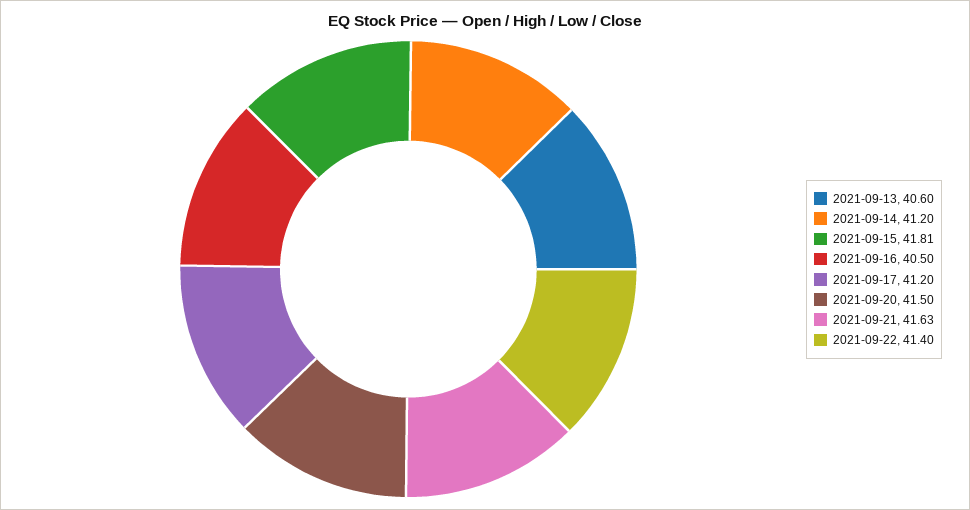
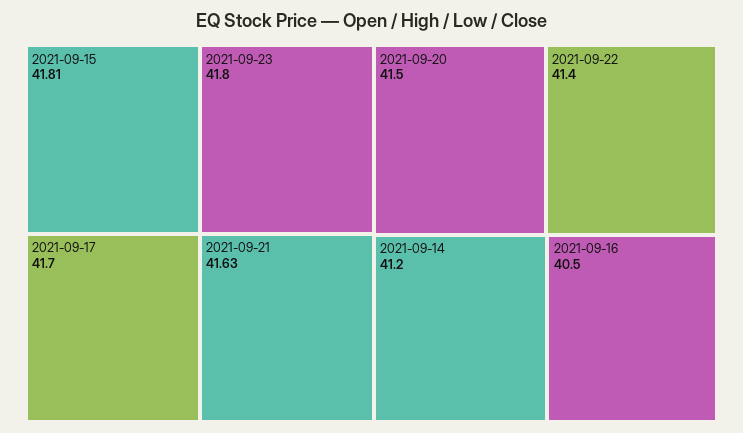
2021-09-13: 40.6 -> none
2021-09-17: 41.2 -> 41.7
2021-09-23: none -> 41.8

